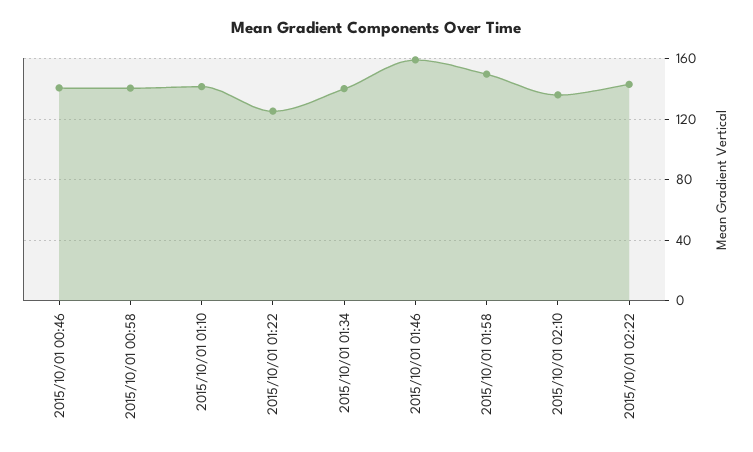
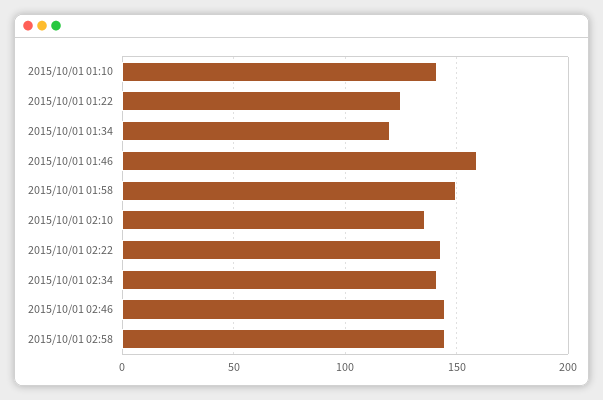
2015/10/01 00:46: 140 -> none
2015/10/01 00:58: 140 -> none
2015/10/01 01:34: 140 -> 120
2015/10/01 02:34: none -> 140
2015/10/01 02:46: none -> 145
2015/10/01 02:58: none -> 145

